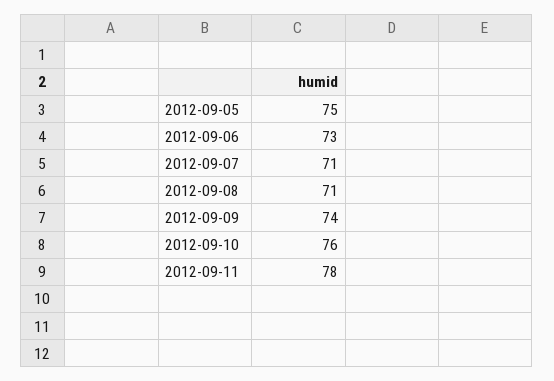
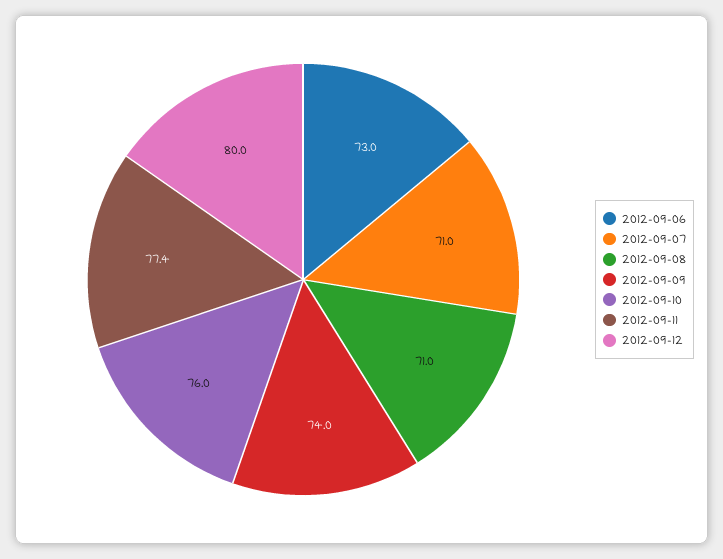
2012-09-05: 75 -> none
2012-09-11: 78 -> 77.4
2012-09-12: none -> 80

